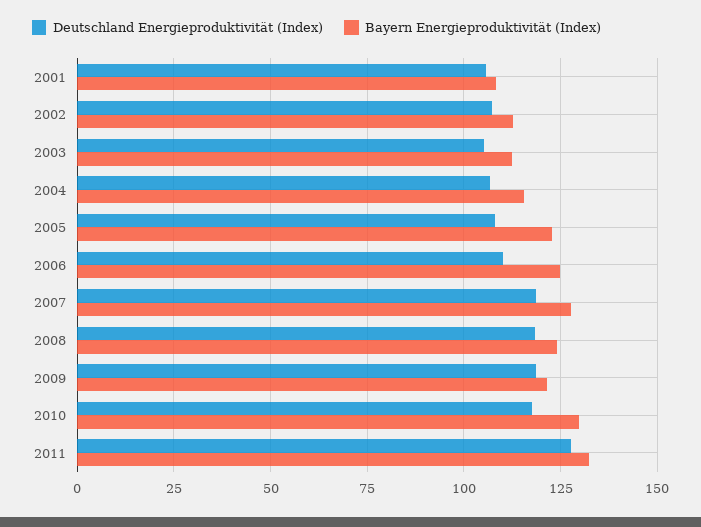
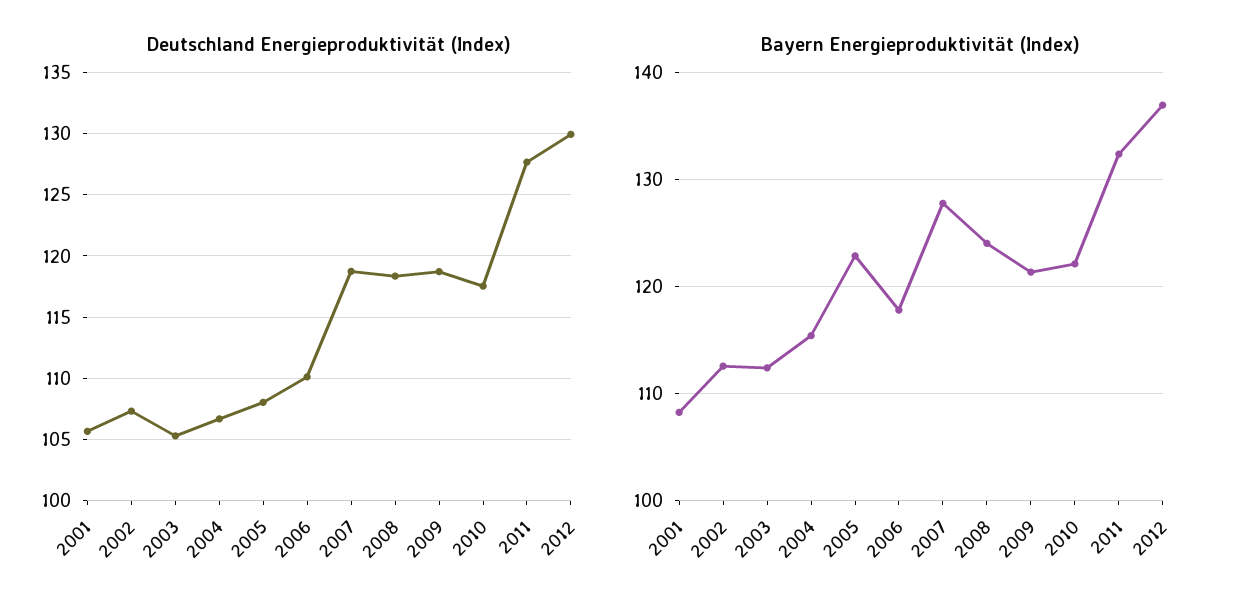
Bayern Energieproduktivität (Index), 2006: 125 -> 118
Bayern Energieproduktivität (Index), 2010: 130 -> 122
Deutschland Energieproduktivität (Index), 2012: none -> 130
Bayern Energieproduktivität (Index), 2012: none -> 137

